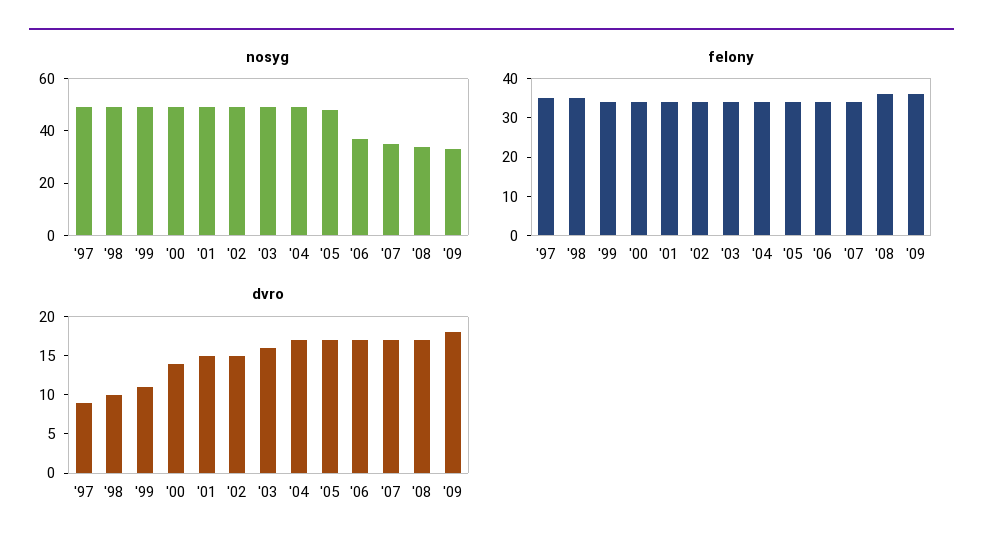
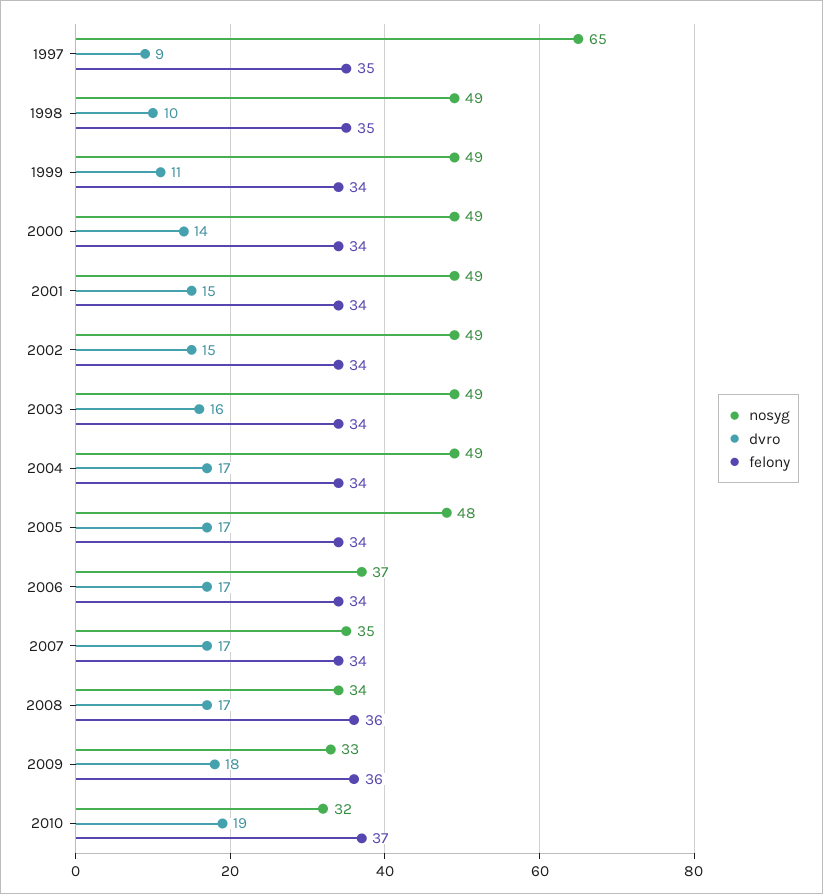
nosyg, '97: 50 -> 65
nosyg, 2010: none -> 32
dvro, 2010: none -> 19
felony, 2010: none -> 37

